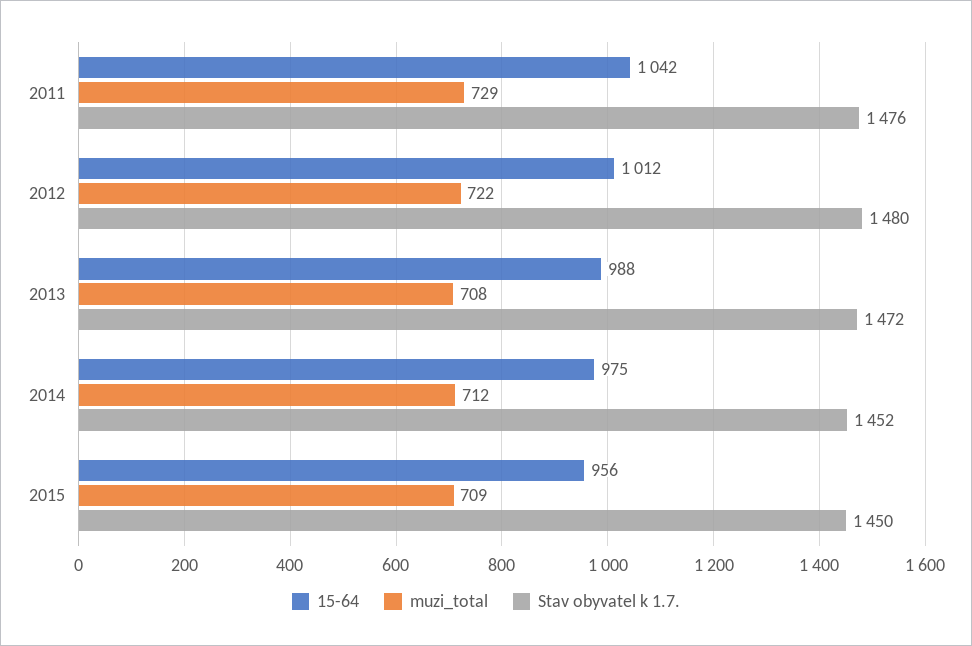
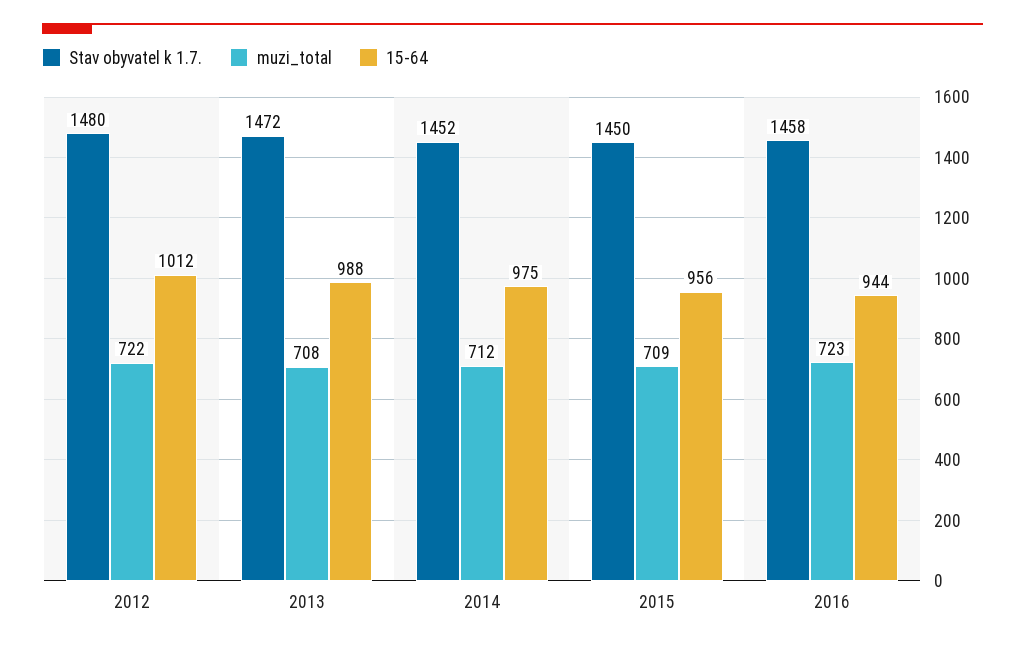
15-64, 2011: 1042 -> none
muzi_total, 2011: 729 -> none
Stav obyvatel k 1.7., 2011: 1476 -> none
Stav obyvatel k 1.7., 2016: none -> 1458
muzi_total, 2016: none -> 723
15-64, 2016: none -> 944

